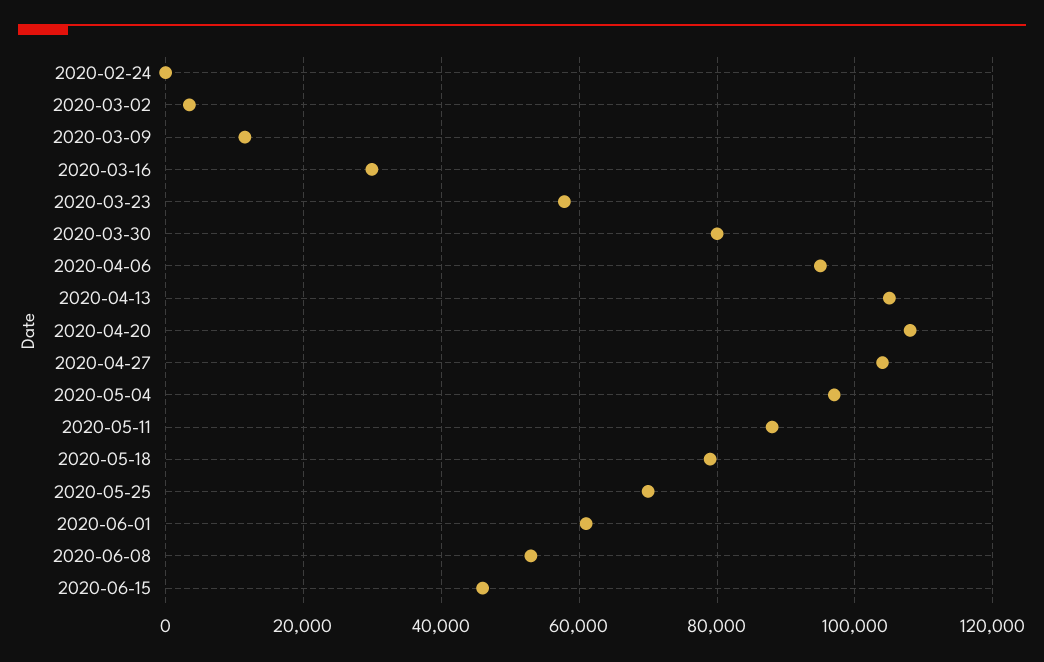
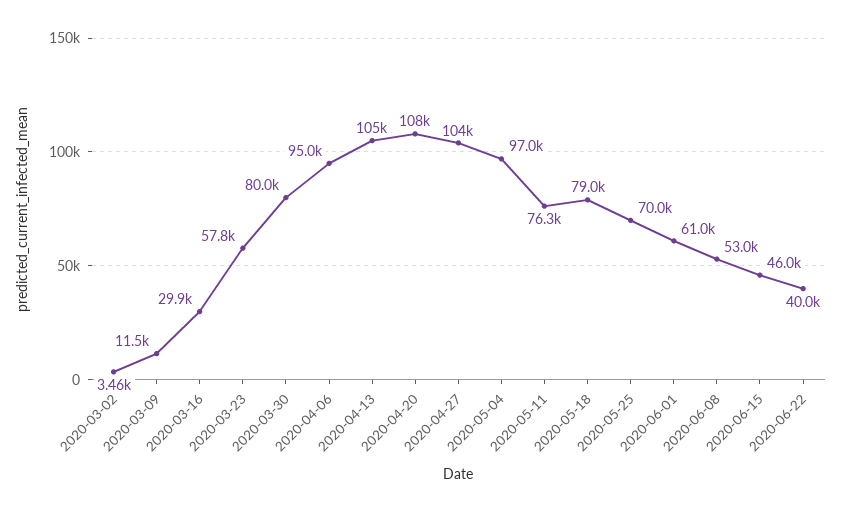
2020-02-24: 0 -> none
2020-05-11: 88000 -> 76300
2020-06-22: none -> 40000

